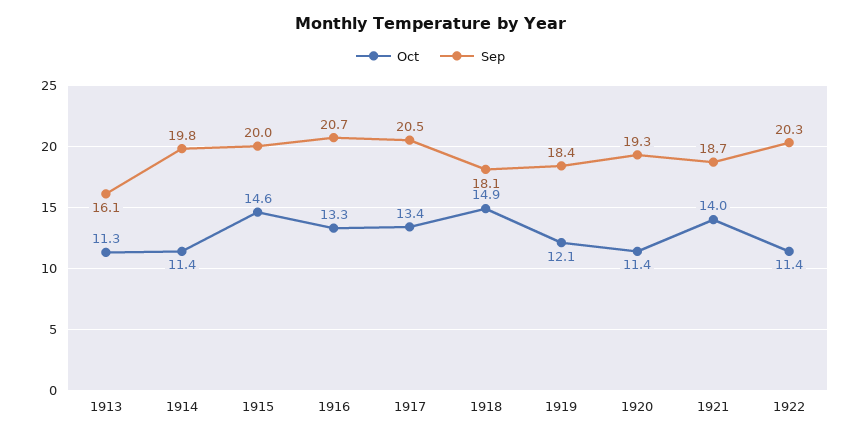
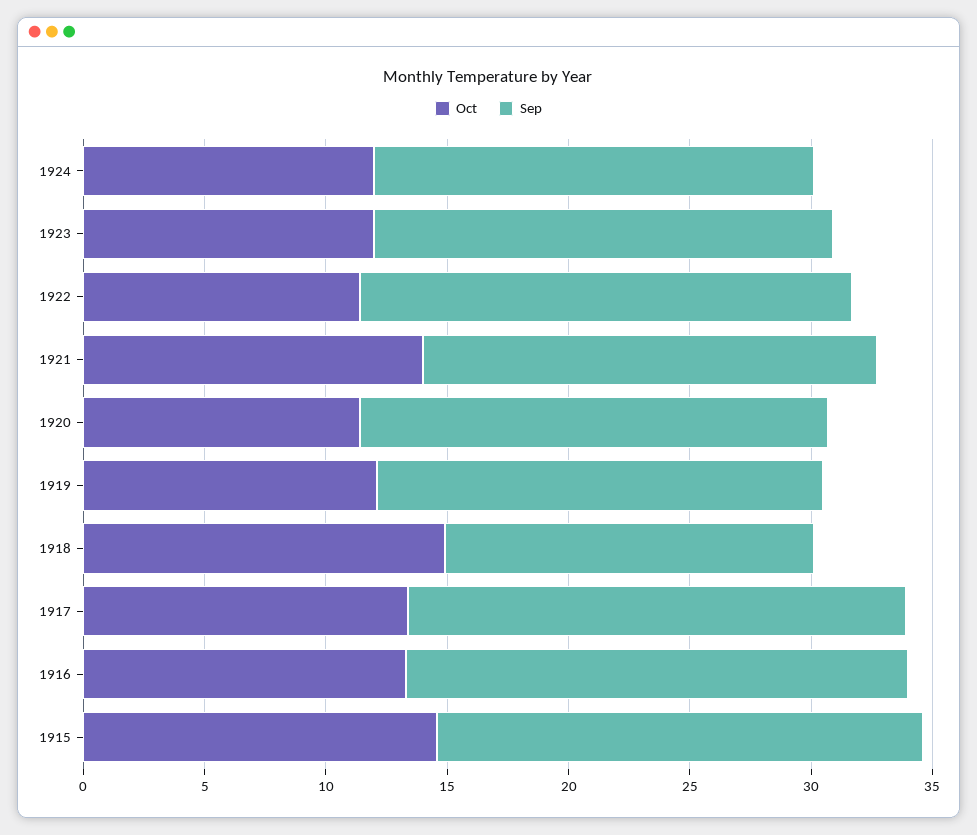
Oct, 1913: 11.3 -> none
Sep, 1913: 16.1 -> none
Oct, 1914: 11.4 -> none
Sep, 1914: 19.8 -> none
Sep, 1918: 18.1 -> 15
Oct, 1924: none -> 12
Sep, 1924: none -> 18
Oct, 1923: none -> 12
Sep, 1923: none -> 19

